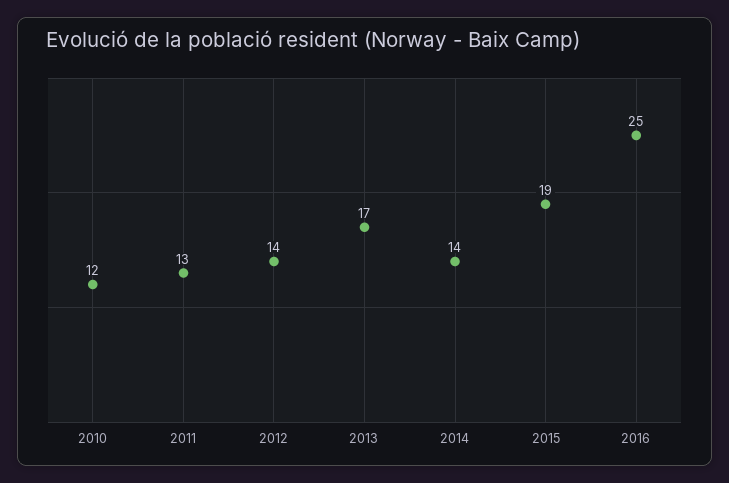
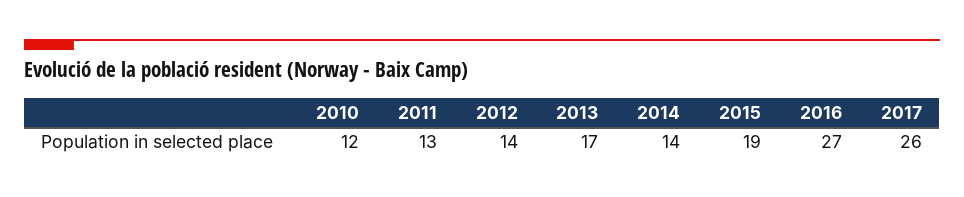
2016: 25 -> 27
2017: none -> 26

